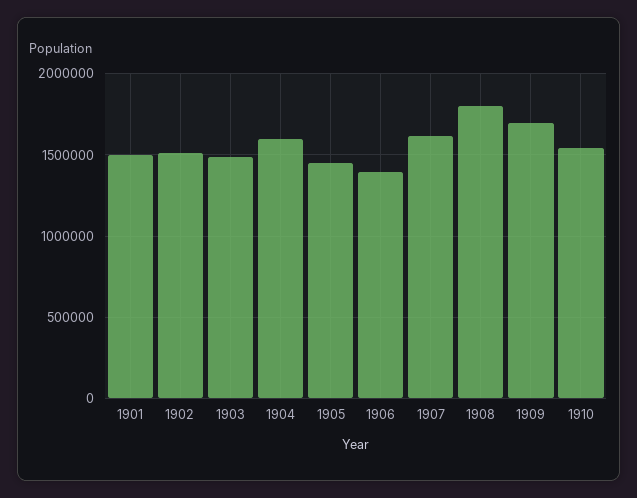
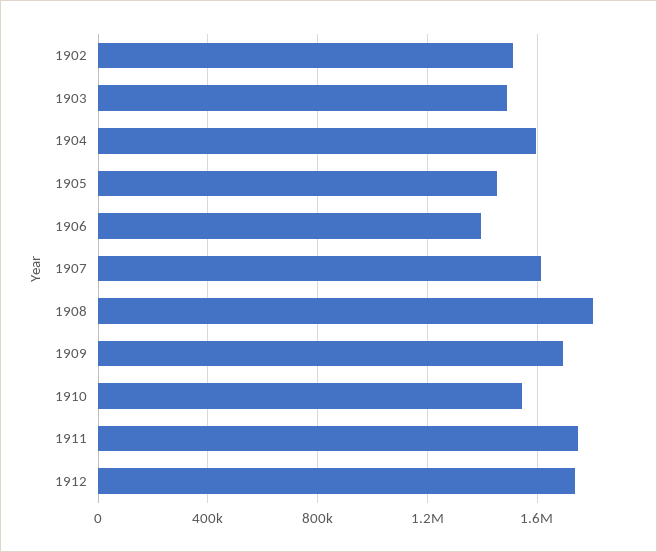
1901: 1500000 -> none
1911: none -> 1750000
1912: none -> 1750000

